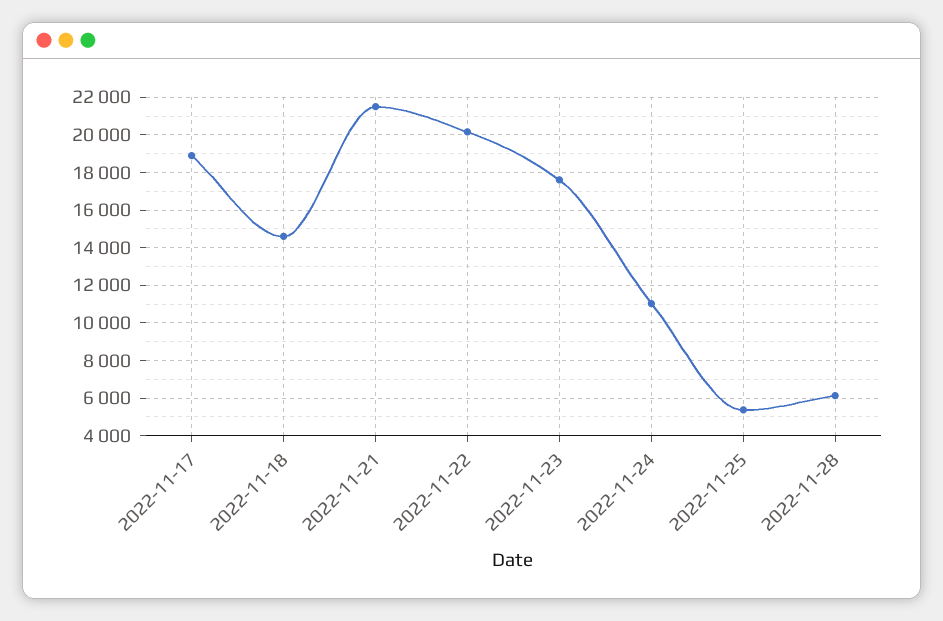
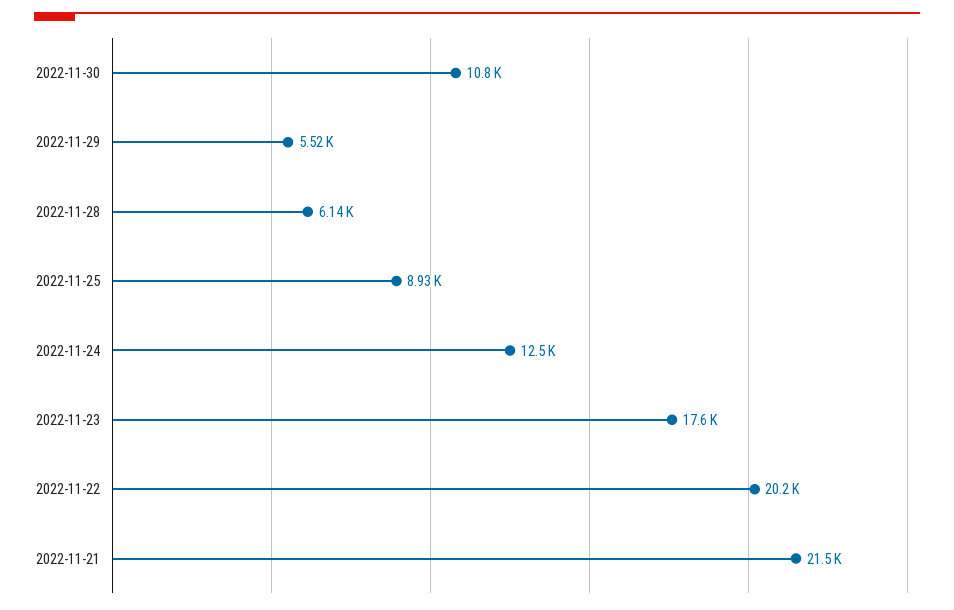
2022-11-17: 19000 -> none
2022-11-18: 14500 -> none
2022-11-24: 11000 -> 12500
2022-11-25: 5500 -> 8930
2022-11-30: none -> 10800
2022-11-29: none -> 5520

